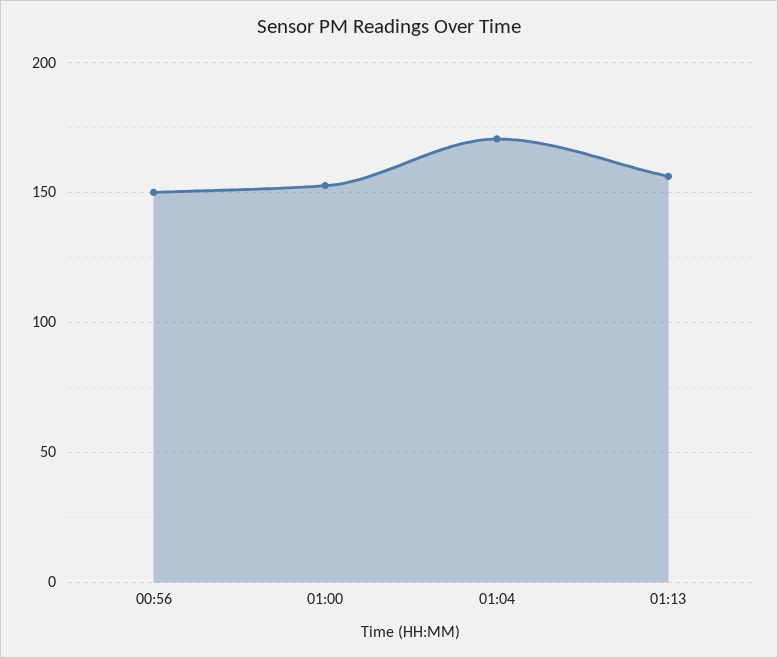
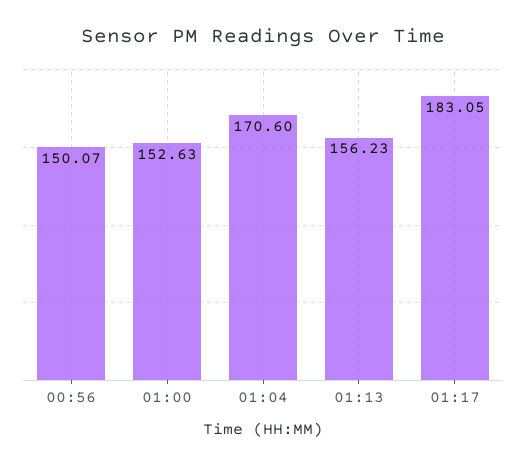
01:17: none -> 183.05

